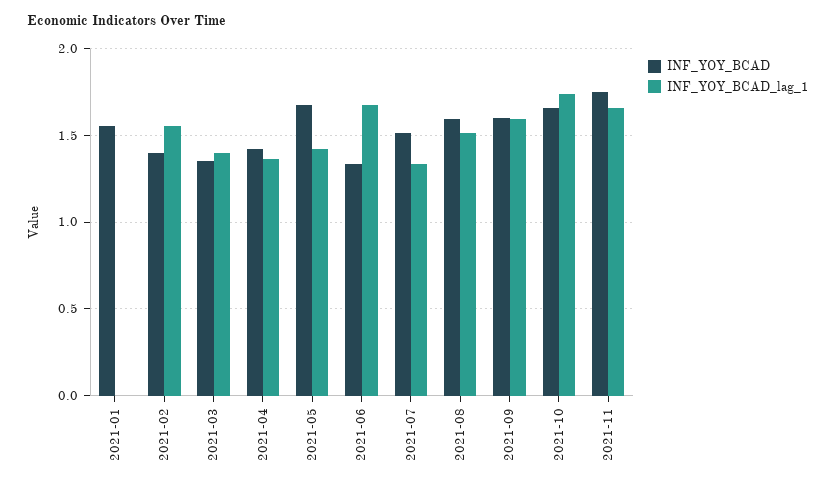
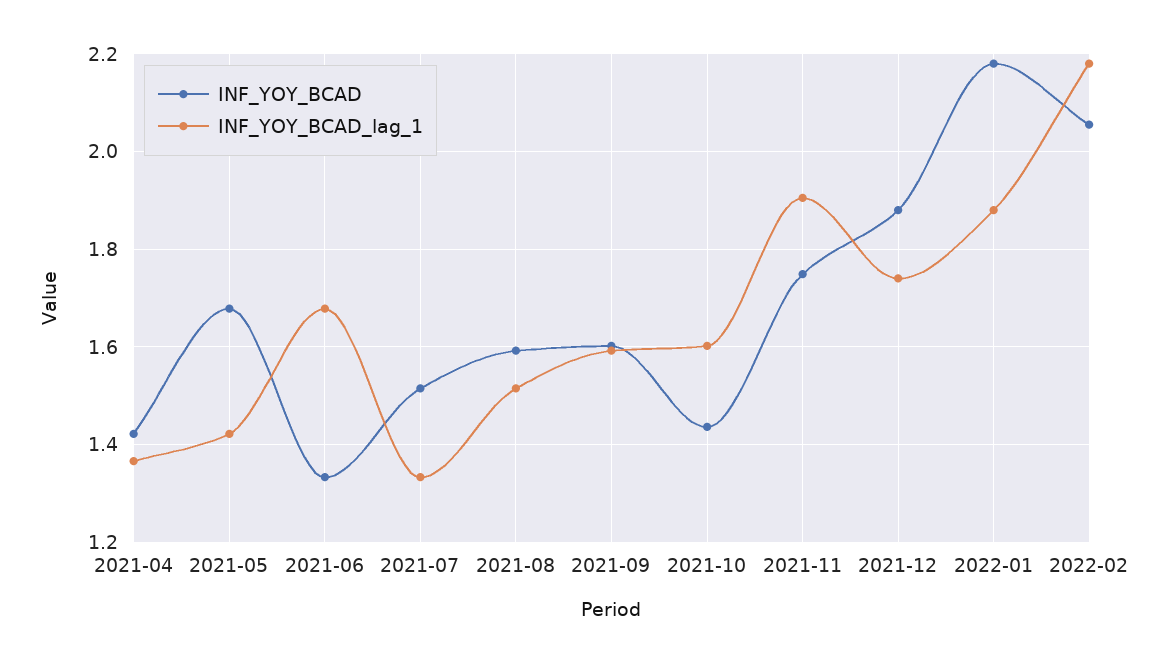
INF_YOY_BCAD, 2021-01: 1.55 -> none
INF_YOY_BCAD_lag_1, 2021-01: 0 -> none
INF_YOY_BCAD, 2021-02: 1.4 -> none
INF_YOY_BCAD_lag_1, 2021-02: 1.55 -> none
INF_YOY_BCAD, 2021-03: 1.35 -> none
INF_YOY_BCAD_lag_1, 2021-03: 1.4 -> none
INF_YOY_BCAD, 2021-10: 1.65 -> 1.44
INF_YOY_BCAD_lag_1, 2021-10: 1.75 -> 1.6
INF_YOY_BCAD_lag_1, 2021-11: 1.65 -> 1.9
INF_YOY_BCAD, 2021-12: none -> 1.88
INF_YOY_BCAD_lag_1, 2021-12: none -> 1.74
INF_YOY_BCAD, 2022-01: none -> 2.18
INF_YOY_BCAD_lag_1, 2022-01: none -> 1.88
INF_YOY_BCAD, 2022-02: none -> 2.06
INF_YOY_BCAD_lag_1, 2022-02: none -> 2.18

